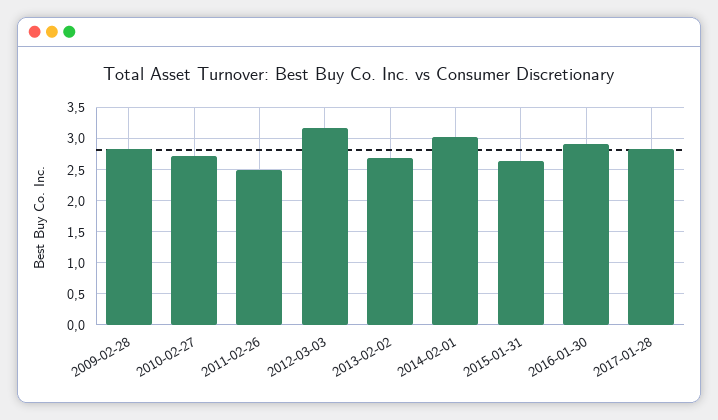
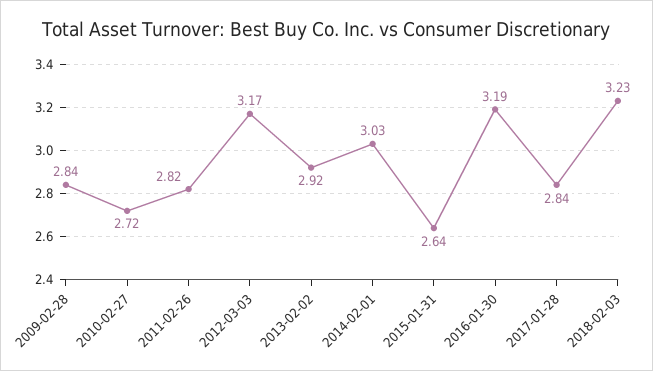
2011-02-26: 2.5 -> 2.82
2013-02-02: 2.7 -> 2.92
2016-01-30: 2.9 -> 3.19
2018-02-03: none -> 3.23

